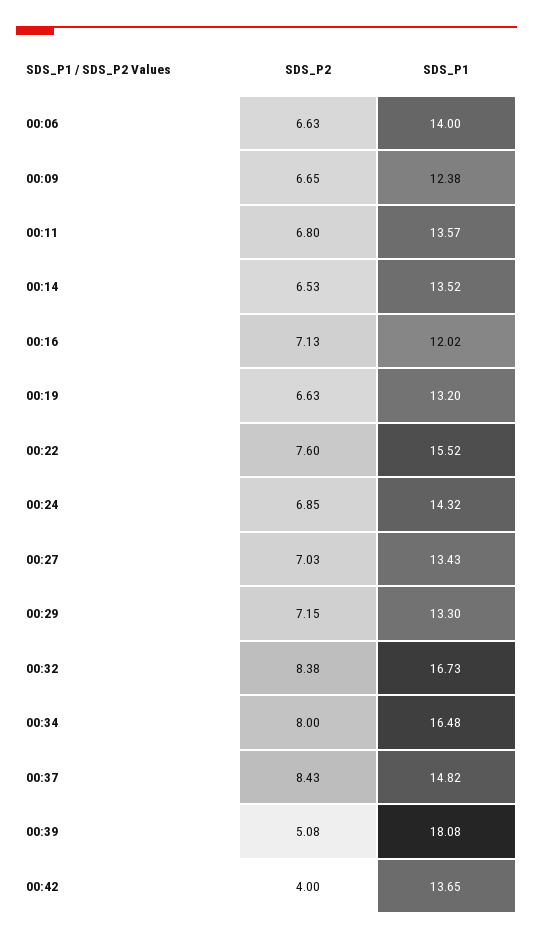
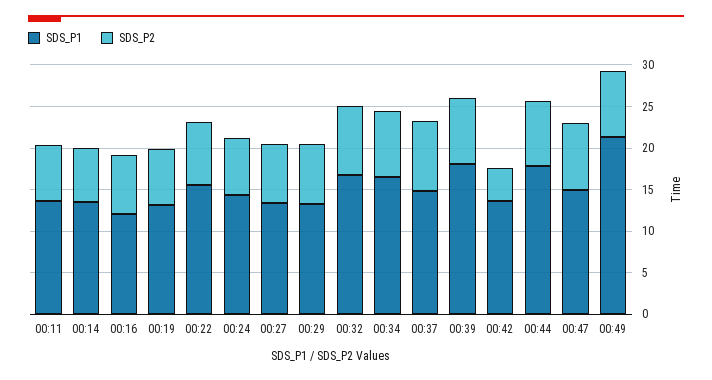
SDS_P2, 00:06: 6.63 -> none
SDS_P1, 00:06: 14 -> none
SDS_P2, 00:09: 6.65 -> none
SDS_P1, 00:09: 12.38 -> none
SDS_P2, 00:39: 5.08 -> 8
SDS_P1, 00:44: none -> 18
SDS_P2, 00:44: none -> 8
SDS_P1, 00:47: none -> 15
SDS_P2, 00:47: none -> 8
SDS_P1, 00:49: none -> 21
SDS_P2, 00:49: none -> 8

